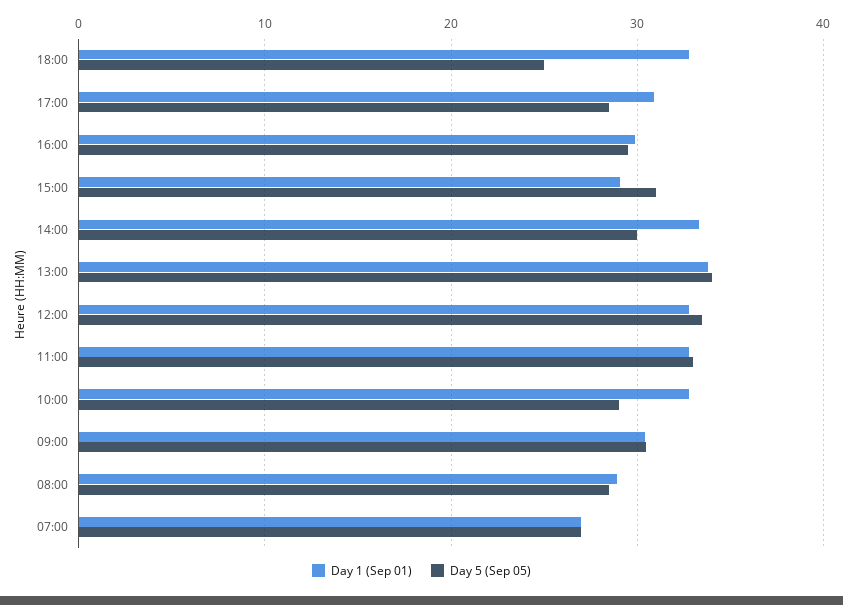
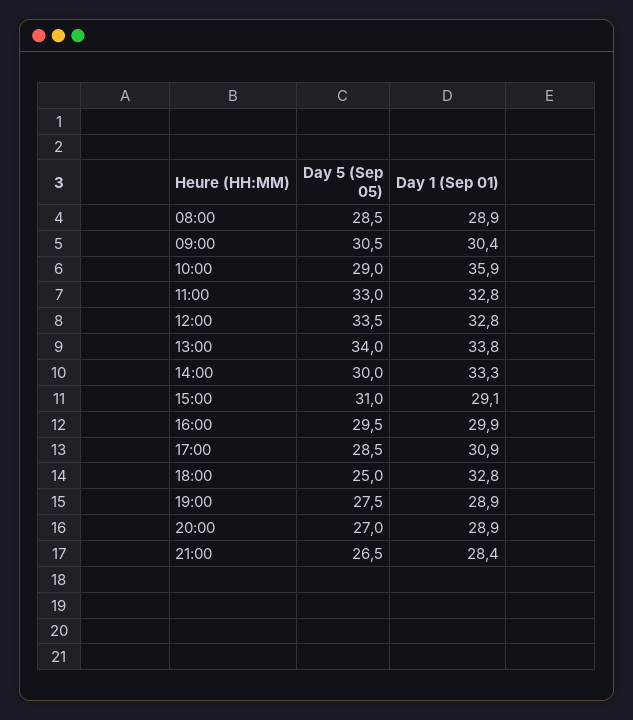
Day 1 (Sep 01), 10:00: 33 -> 35.9
Day 1 (Sep 01), 07:00: 27 -> none
Day 5 (Sep 05), 07:00: 27 -> none
Day 5 (Sep 05), 19:00: none -> 27.5
Day 1 (Sep 01), 19:00: none -> 28.9
Day 5 (Sep 05), 20:00: none -> 27
Day 1 (Sep 01), 20:00: none -> 28.9
Day 5 (Sep 05), 21:00: none -> 26.5
Day 1 (Sep 01), 21:00: none -> 28.4

